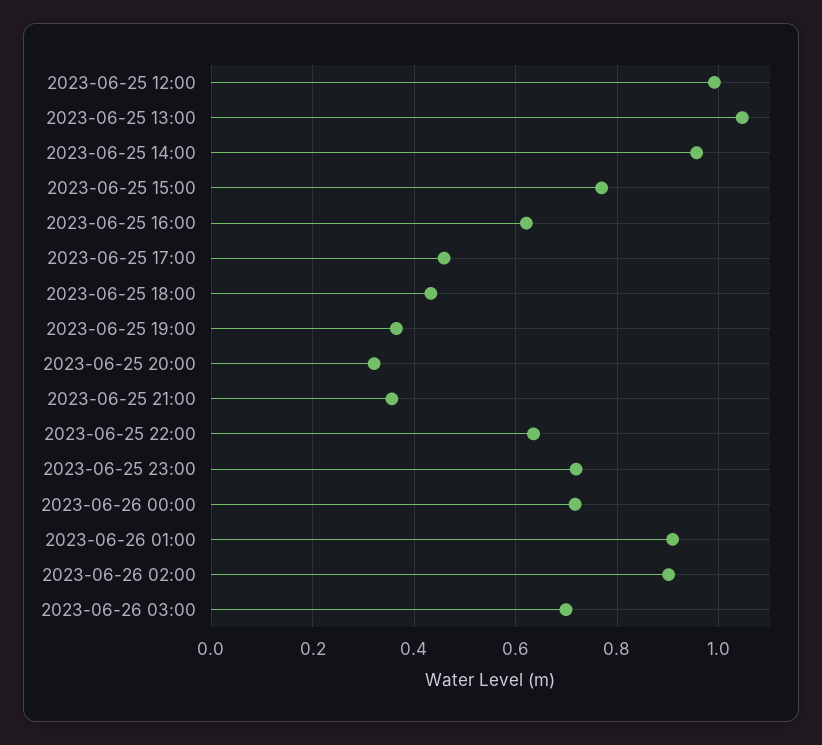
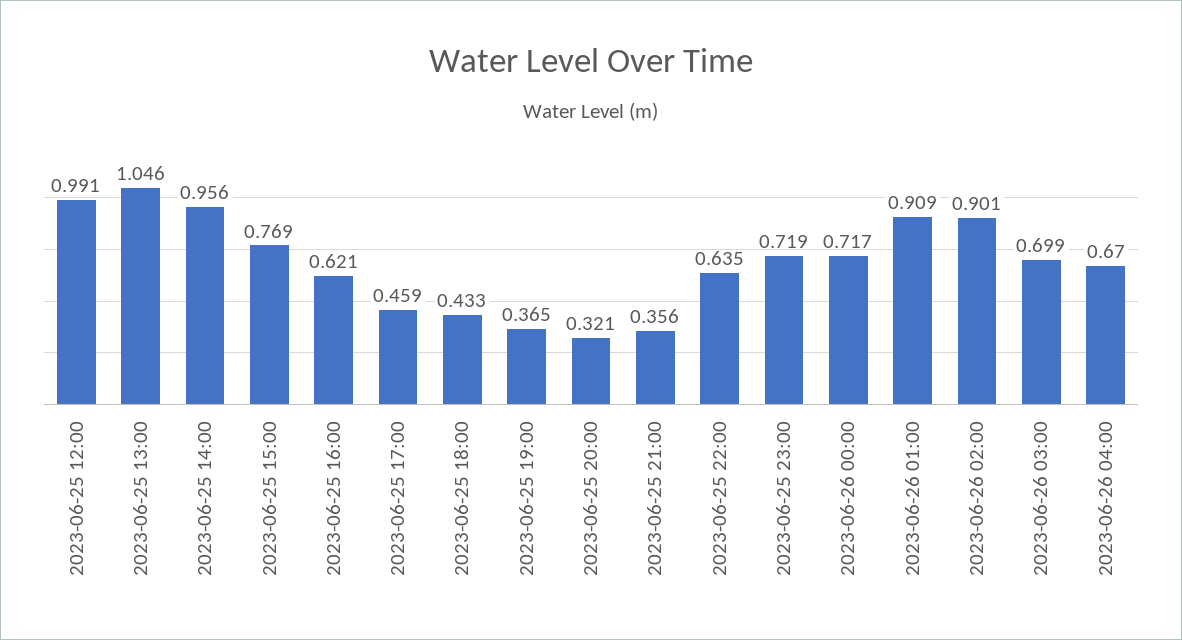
2023-06-26 04:00: none -> 0.67

